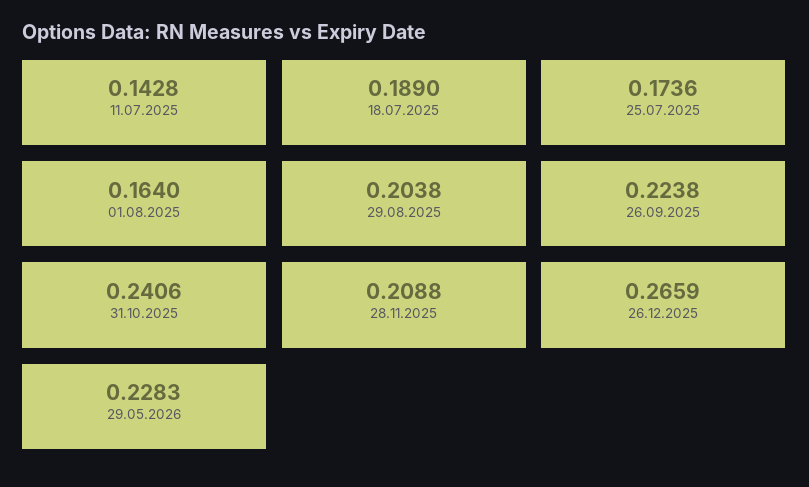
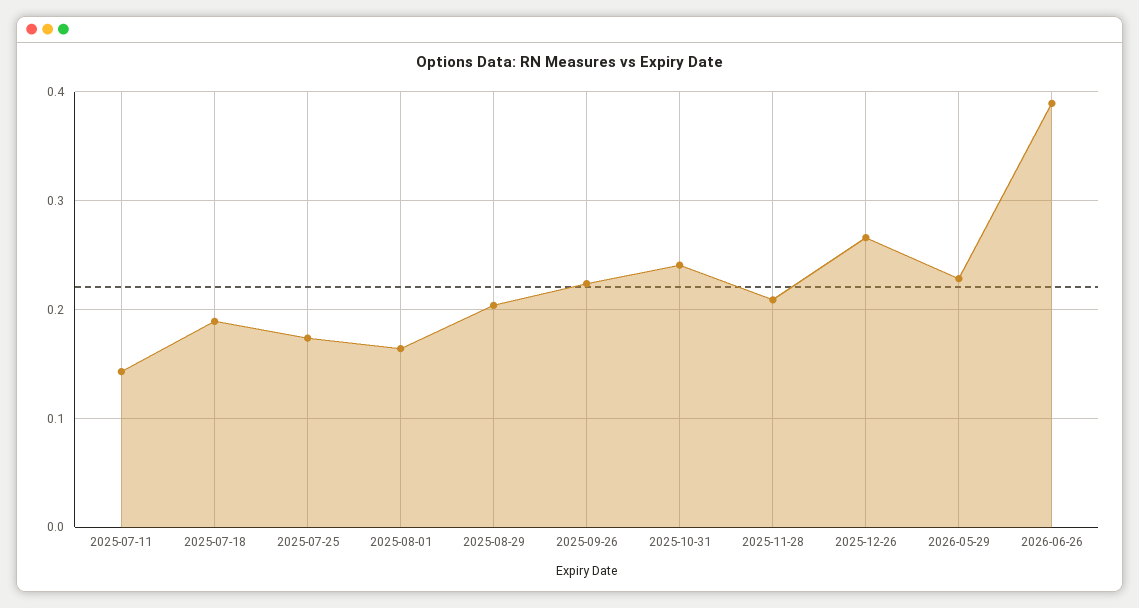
2026-06-26: none -> 0.39

